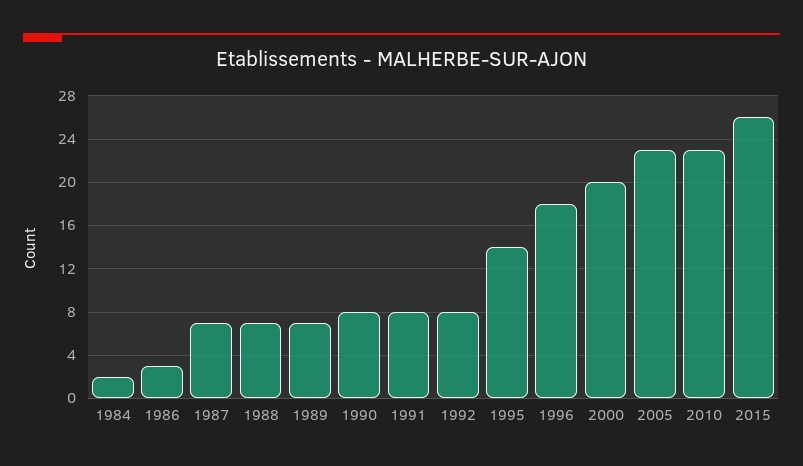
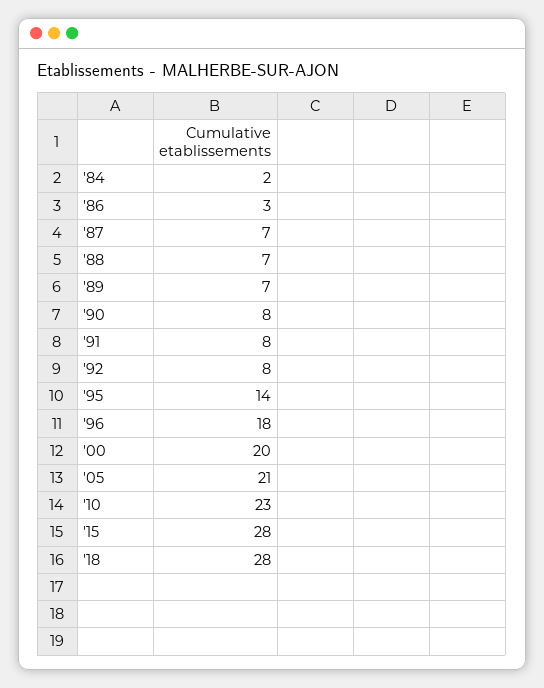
2005: 23 -> 21
2015: 26 -> 28
'18: none -> 28

